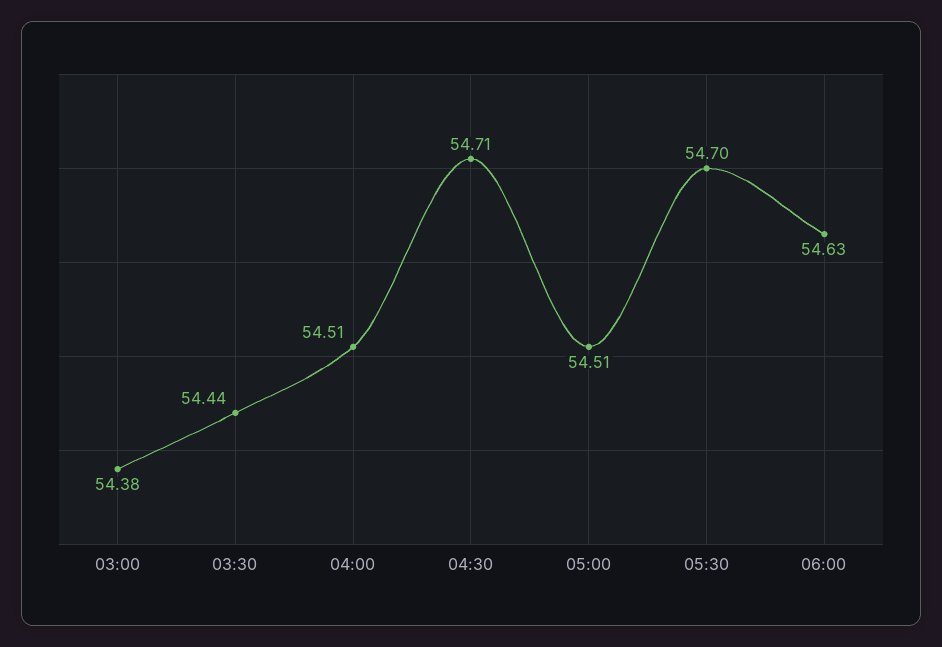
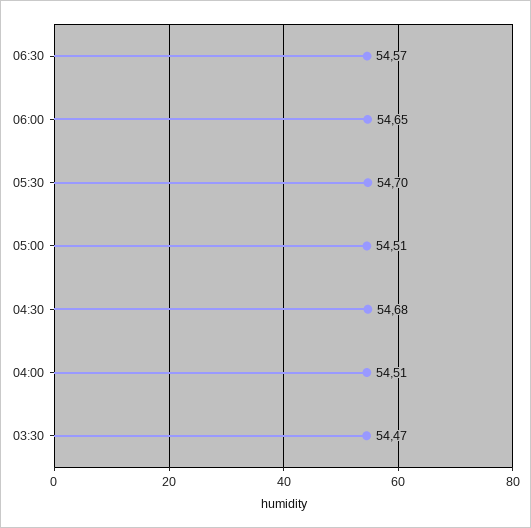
03:00: 54.38 -> none
03:30: 54.44 -> 54.47
04:30: 54.71 -> 54.68
06:00: 54.63 -> 54.65
06:30: none -> 54.57

